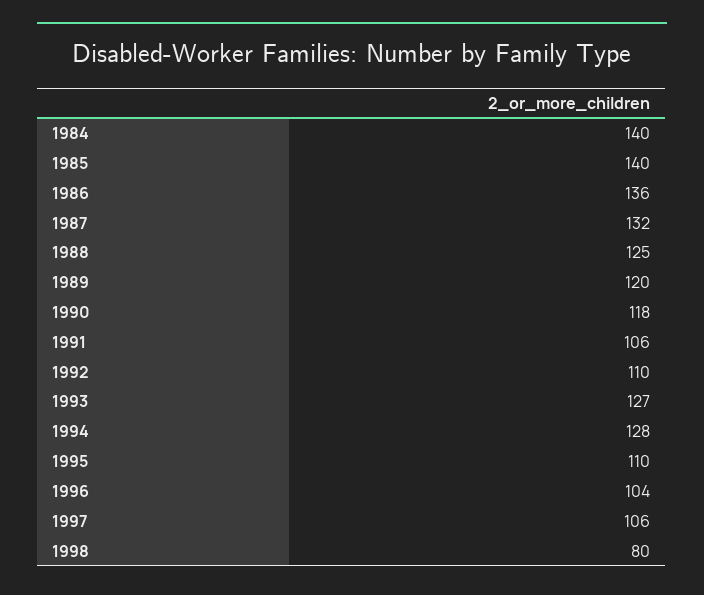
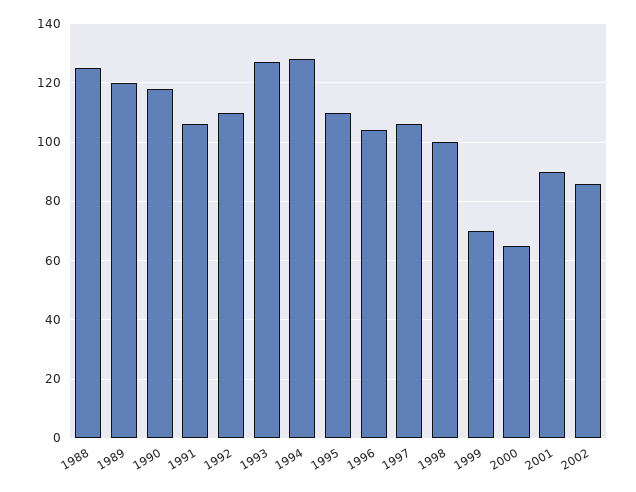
1984: 140 -> none
1985: 140 -> none
1986: 136 -> none
1987: 132 -> none
1998: 80 -> 100
1999: none -> 70
2000: none -> 65
2001: none -> 90
2002: none -> 85

